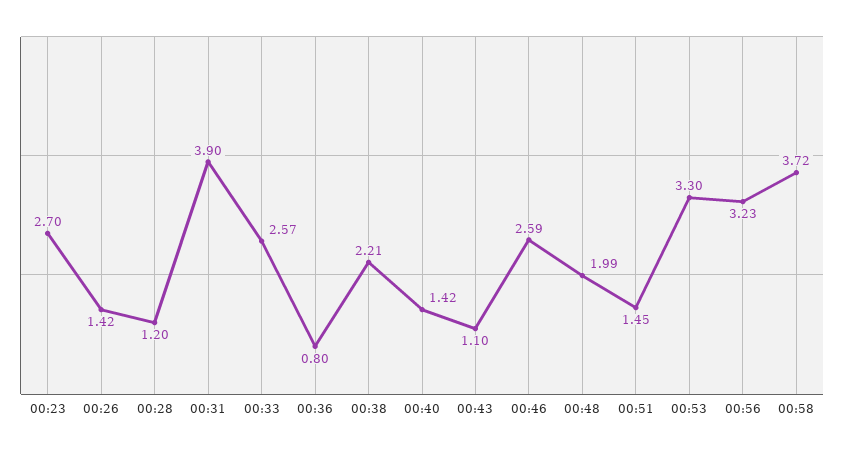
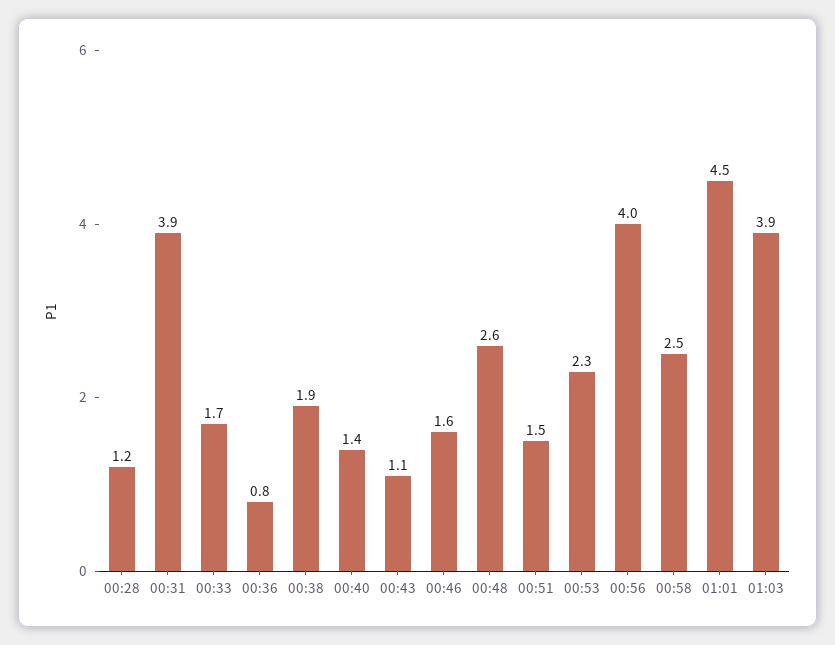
00:23: 2.7 -> none
00:26: 1.42 -> none
00:33: 2.57 -> 1.7
00:38: 2.21 -> 1.9
00:46: 2.59 -> 1.6
00:48: 1.99 -> 2.6
00:53: 3.3 -> 2.3
00:56: 3.23 -> 4
00:58: 3.72 -> 2.5
01:01: none -> 4.5
01:03: none -> 3.9

